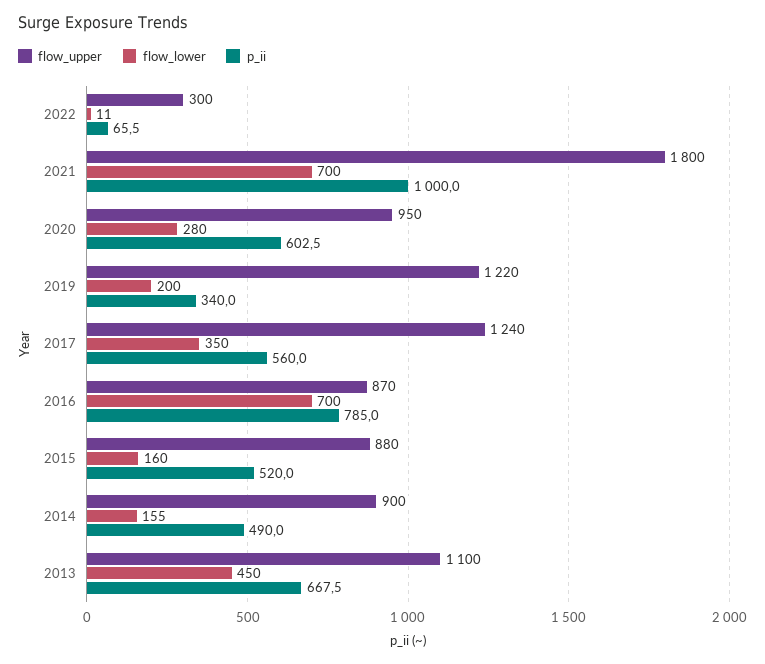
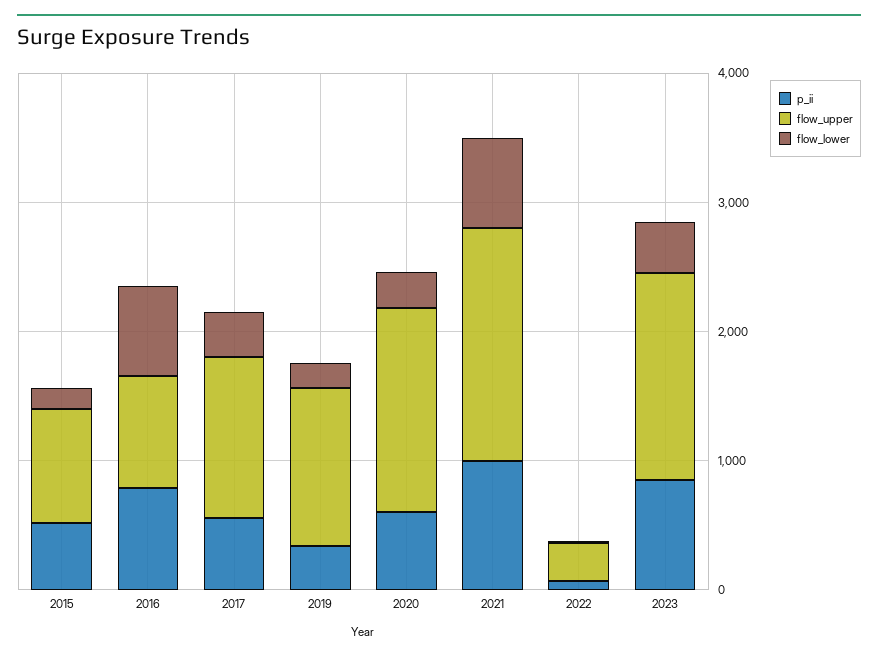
flow_upper, 2020: 950 -> 1600
flow_upper, 2014: 900 -> none
flow_lower, 2014: 155 -> none
p_ii, 2014: 490 -> none
flow_upper, 2013: 1100 -> none
flow_lower, 2013: 450 -> none
p_ii, 2013: 667.5 -> none
p_ii, 2023: none -> 800
flow_upper, 2023: none -> 1600
flow_lower, 2023: none -> 400

